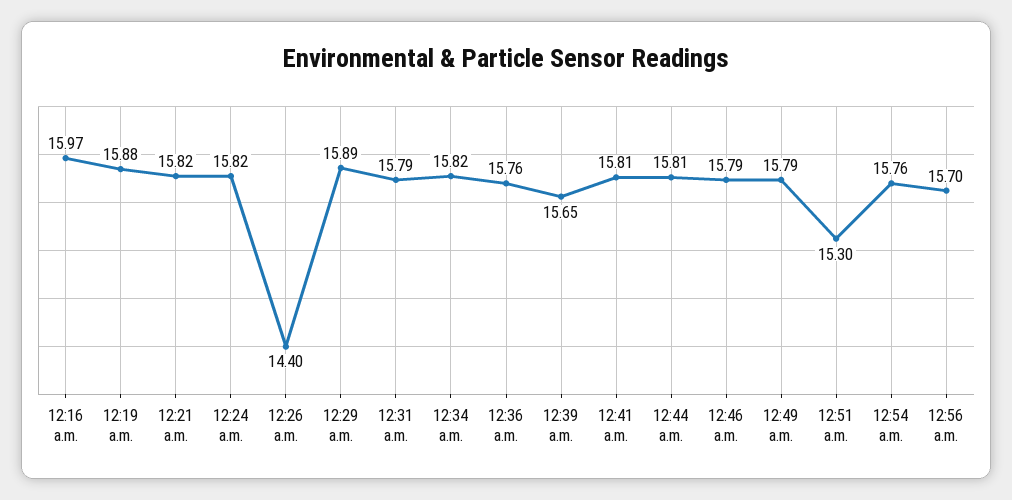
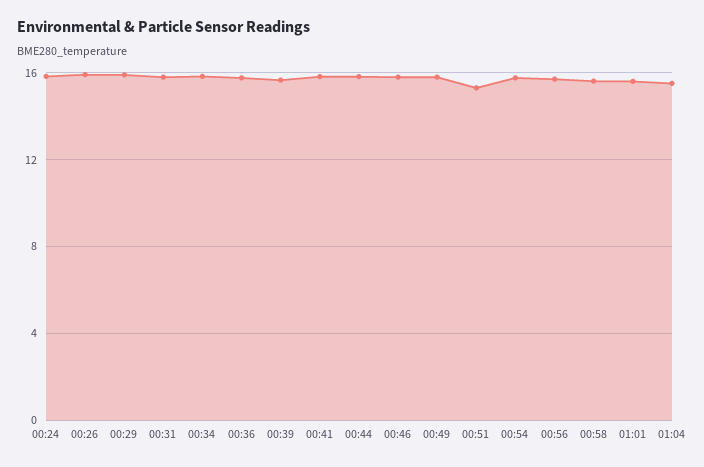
12:16 a.m.: 15.97 -> none
12:19 a.m.: 15.88 -> none
12:21 a.m.: 15.82 -> none
12:26 a.m.: 14.4 -> 16
00:58: none -> 15.5
01:01: none -> 15.5
01:04: none -> 15.5

